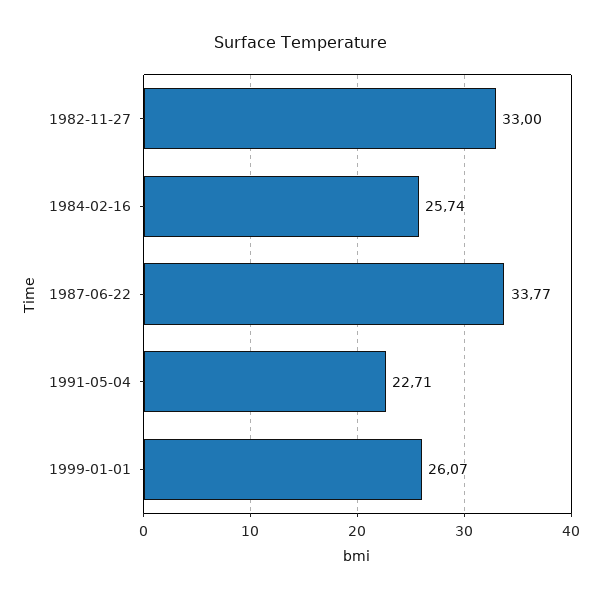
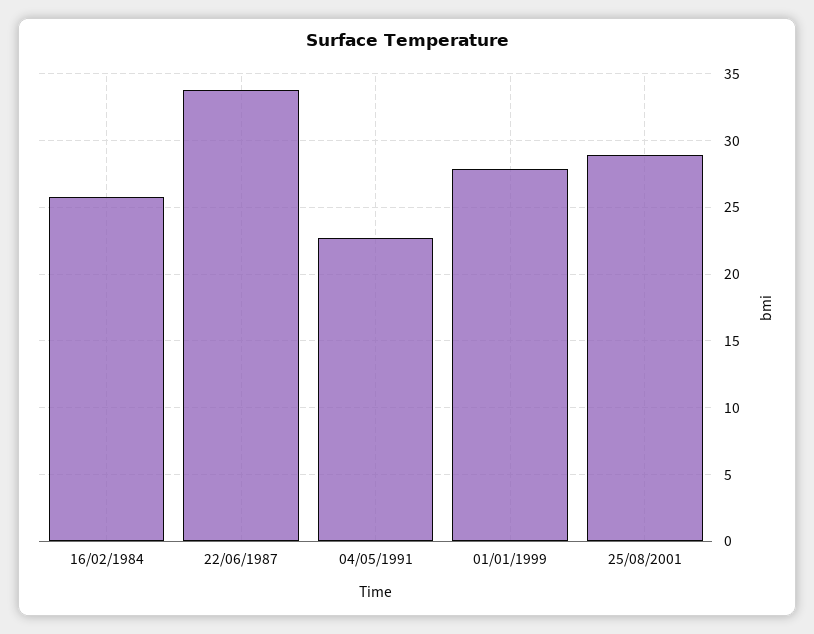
1982-11-27: 33 -> none
1999-01-01: 26.07 -> 28
25/08/2001: none -> 29

